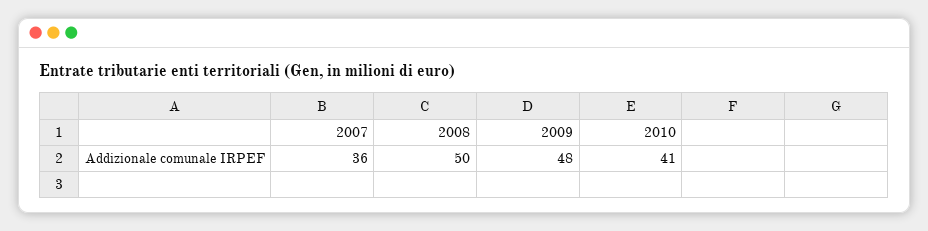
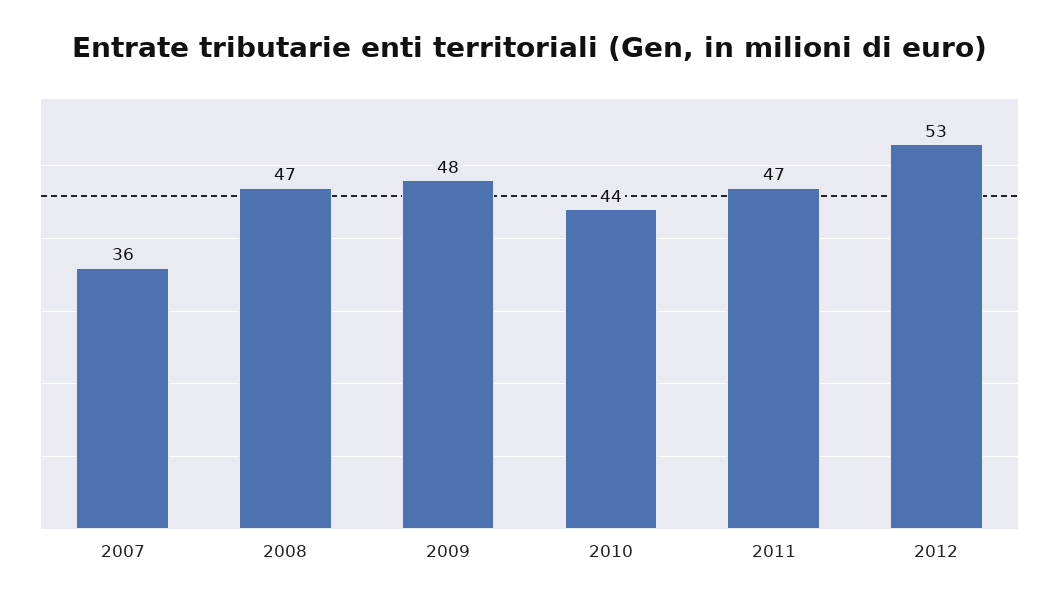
2008: 50 -> 47
2010: 41 -> 44
2011: none -> 47
2012: none -> 53

